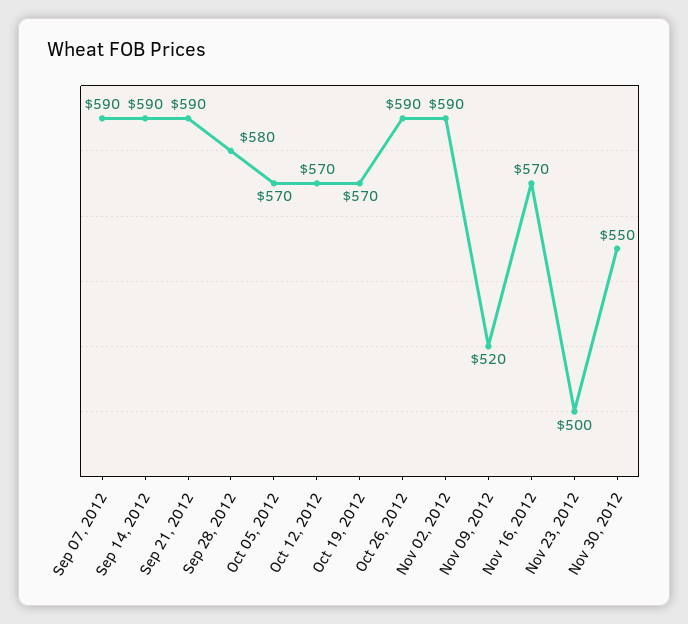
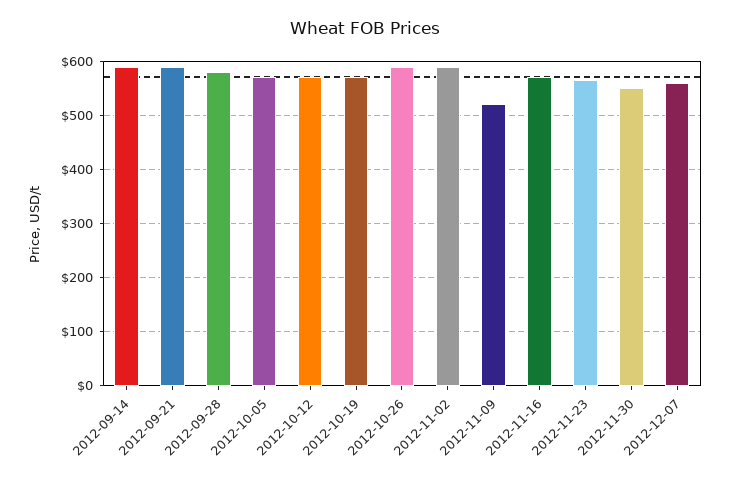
Sep 07, 2012: 590 -> none
Nov 23, 2012: 500 -> 560
2012-12-07: none -> 560

